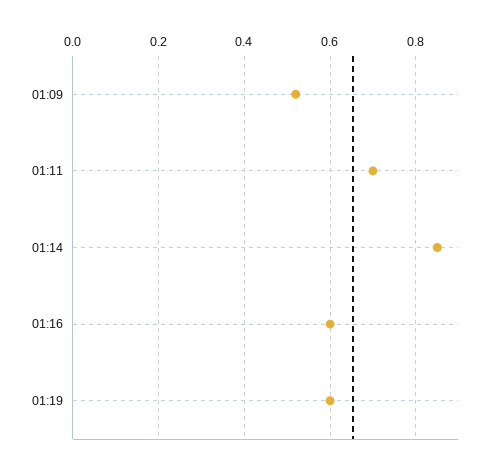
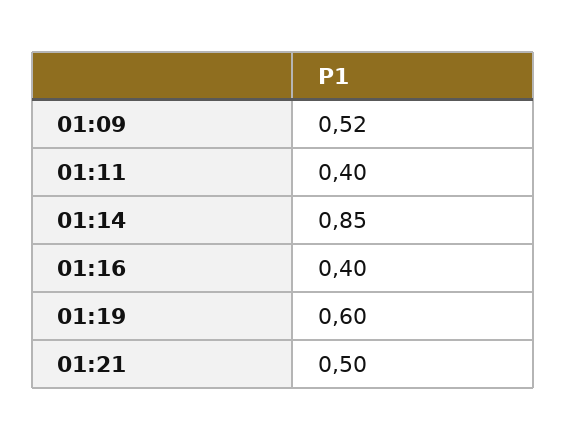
01:11: 0.7 -> 0.4
01:16: 0.6 -> 0.4
01:21: none -> 0.5

